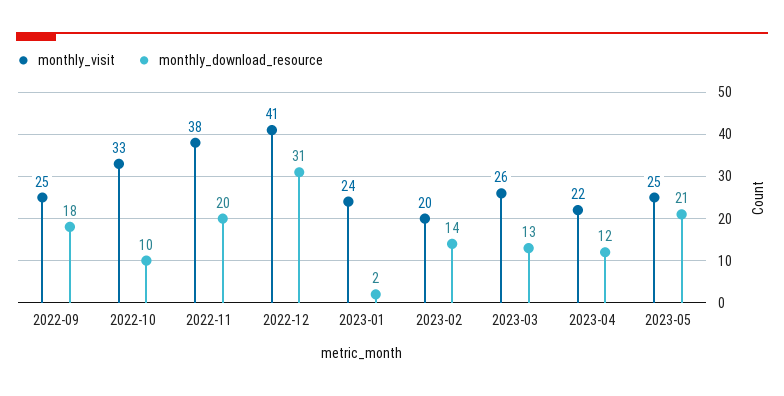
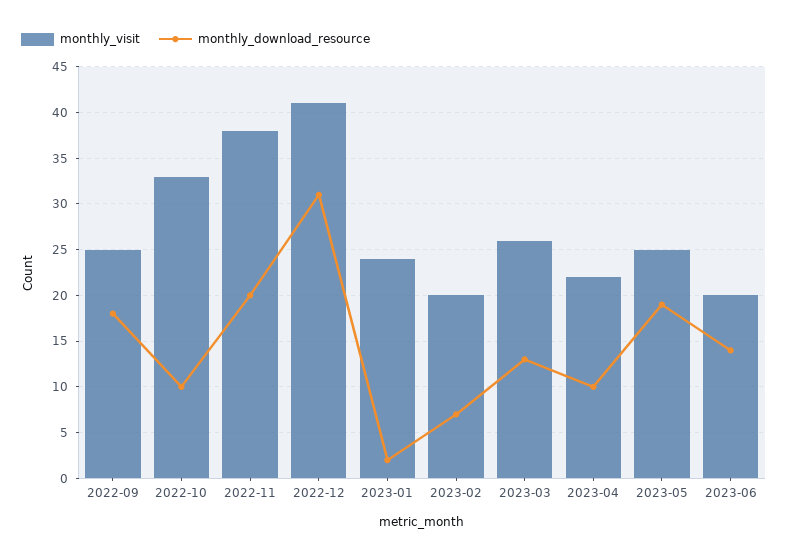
monthly_download_resource, 2023-02: 14 -> 7
monthly_download_resource, 2023-04: 12 -> 10
monthly_download_resource, 2023-05: 21 -> 19
monthly_visit, 2023-06: none -> 20
monthly_download_resource, 2023-06: none -> 14

